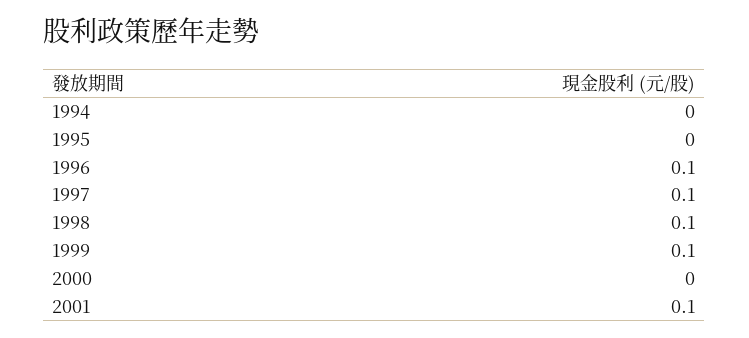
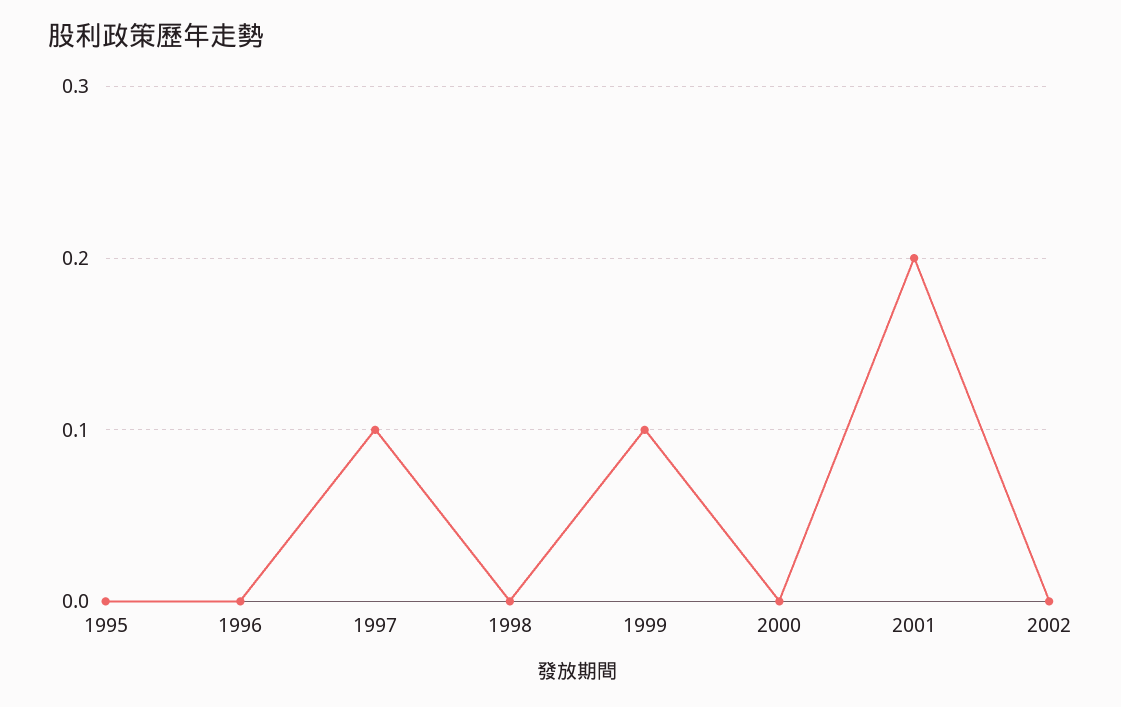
1994: 0 -> none
1996: 0.1 -> 0
1998: 0.1 -> 0
2001: 0.1 -> 0.2
2002: none -> 0

